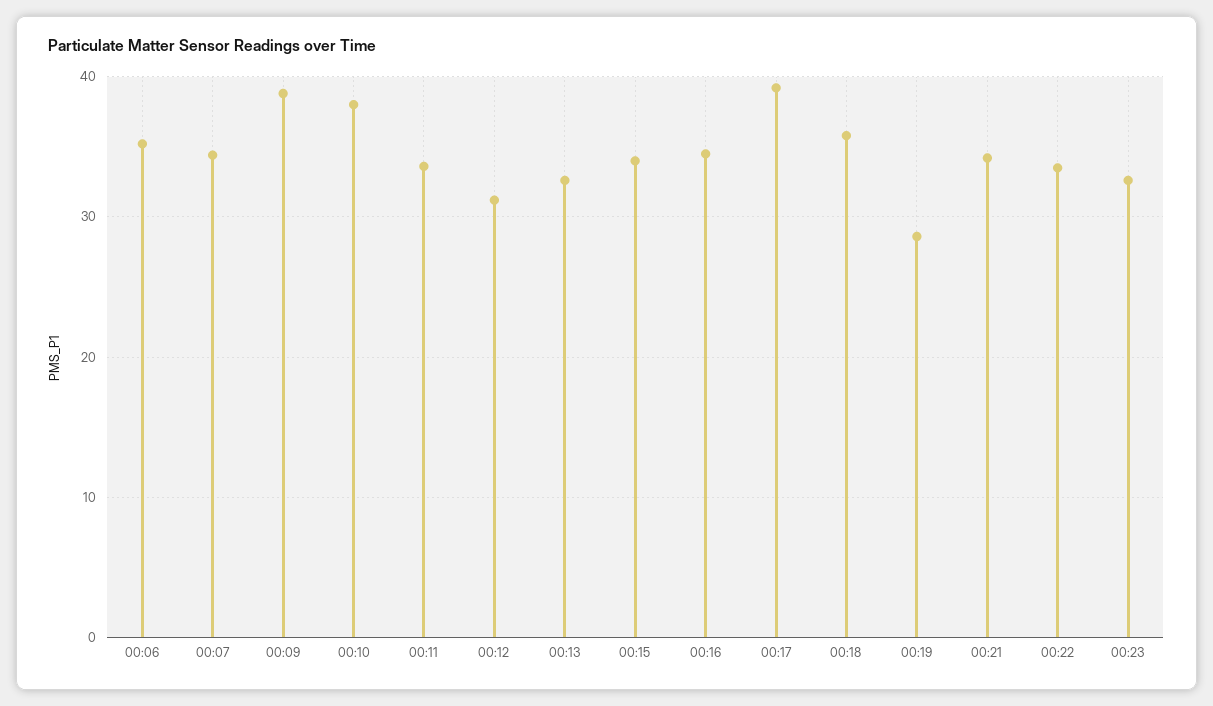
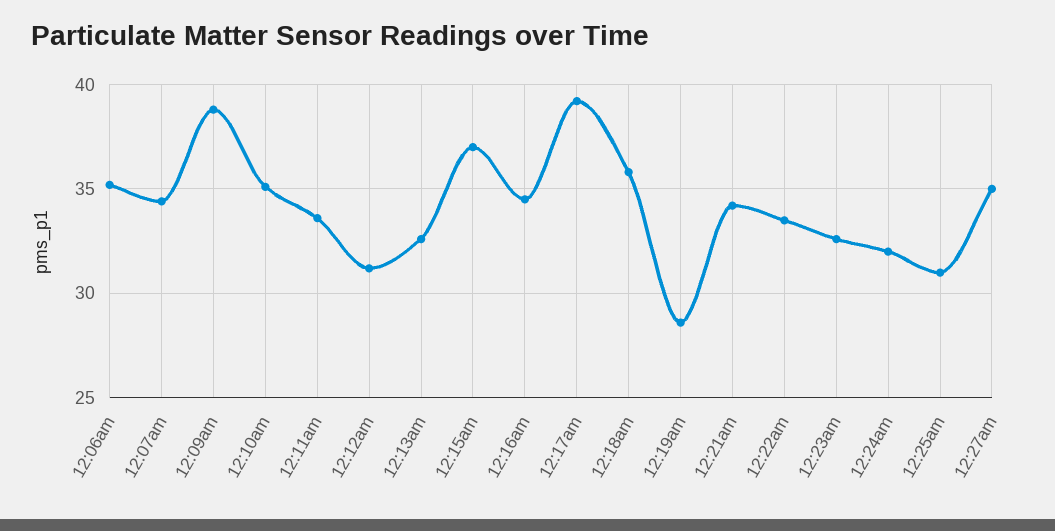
00:10: 38 -> 35
00:15: 34 -> 37
12:24am: none -> 32
12:25am: none -> 31
12:27am: none -> 35

